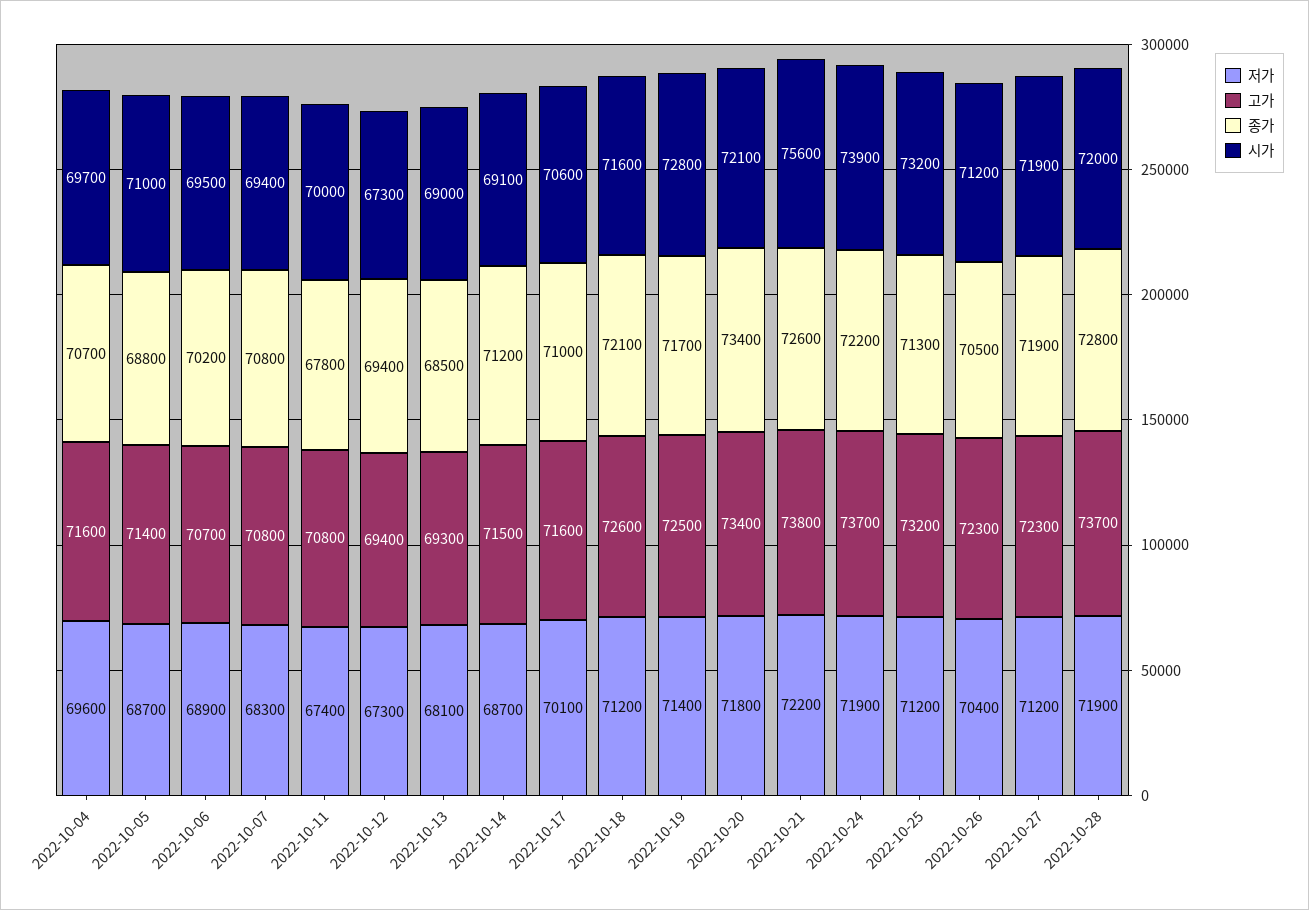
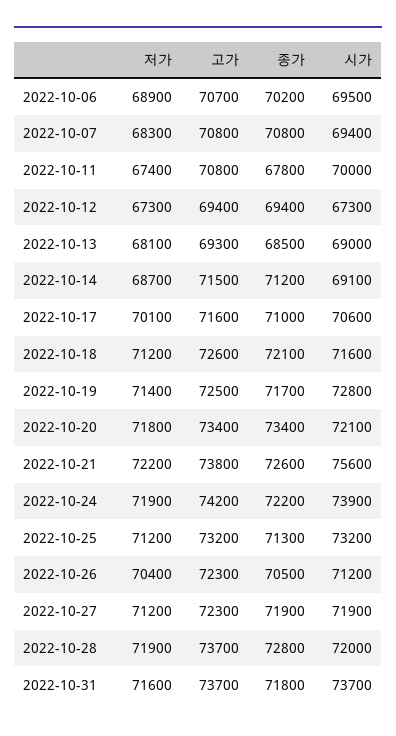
저가, 2022-10-04: 69600 -> none
고가, 2022-10-04: 71600 -> none
종가, 2022-10-04: 70700 -> none
시가, 2022-10-04: 69700 -> none
저가, 2022-10-05: 68700 -> none
고가, 2022-10-05: 71400 -> none
종가, 2022-10-05: 68800 -> none
시가, 2022-10-05: 71000 -> none
고가, 2022-10-24: 73700 -> 74200
저가, 2022-10-31: none -> 71600
고가, 2022-10-31: none -> 73700
종가, 2022-10-31: none -> 71800
시가, 2022-10-31: none -> 73700

